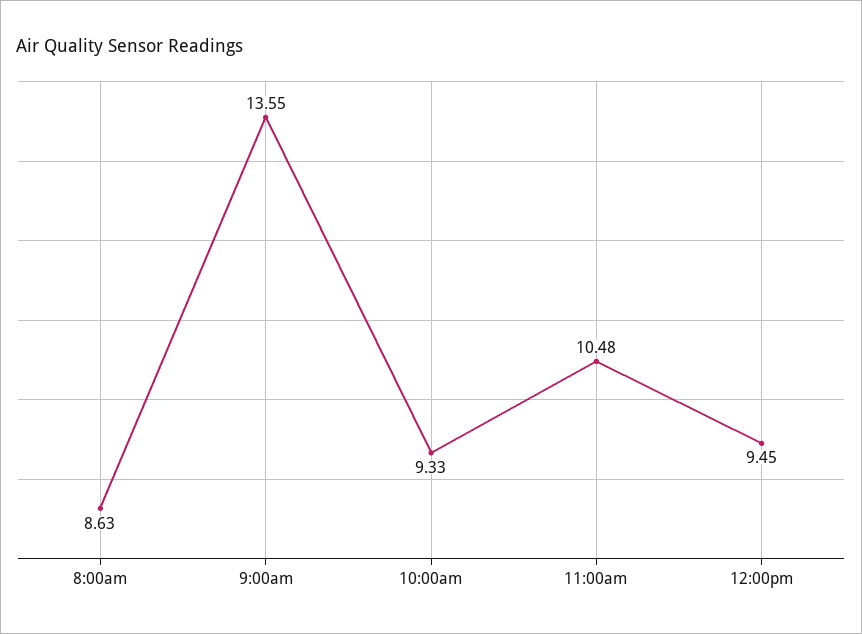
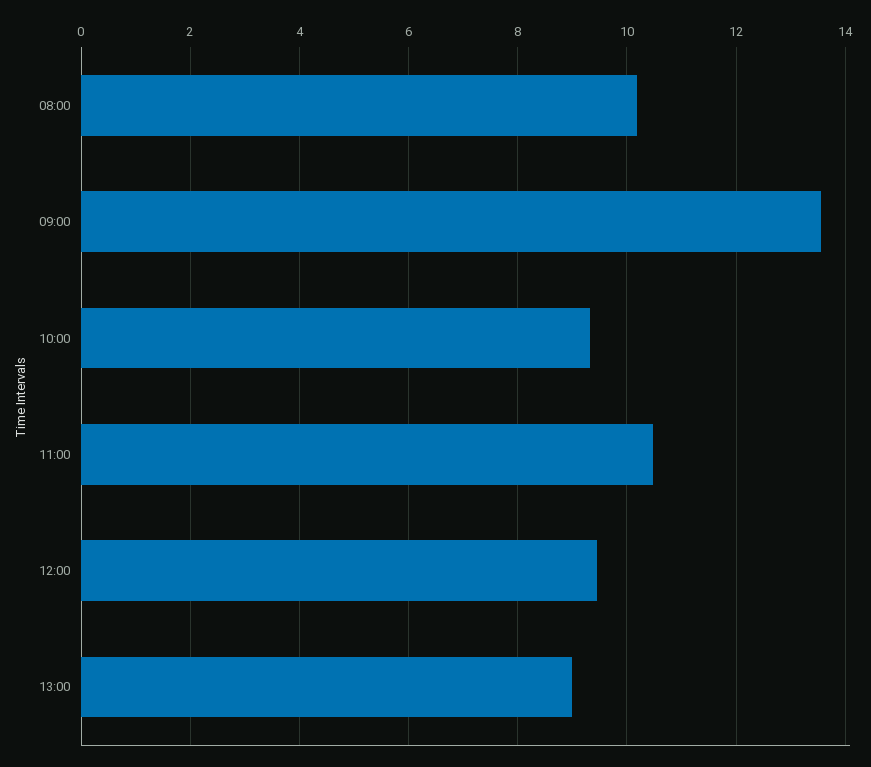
8:00am: 8.63 -> 10.2
13:00: none -> 9

